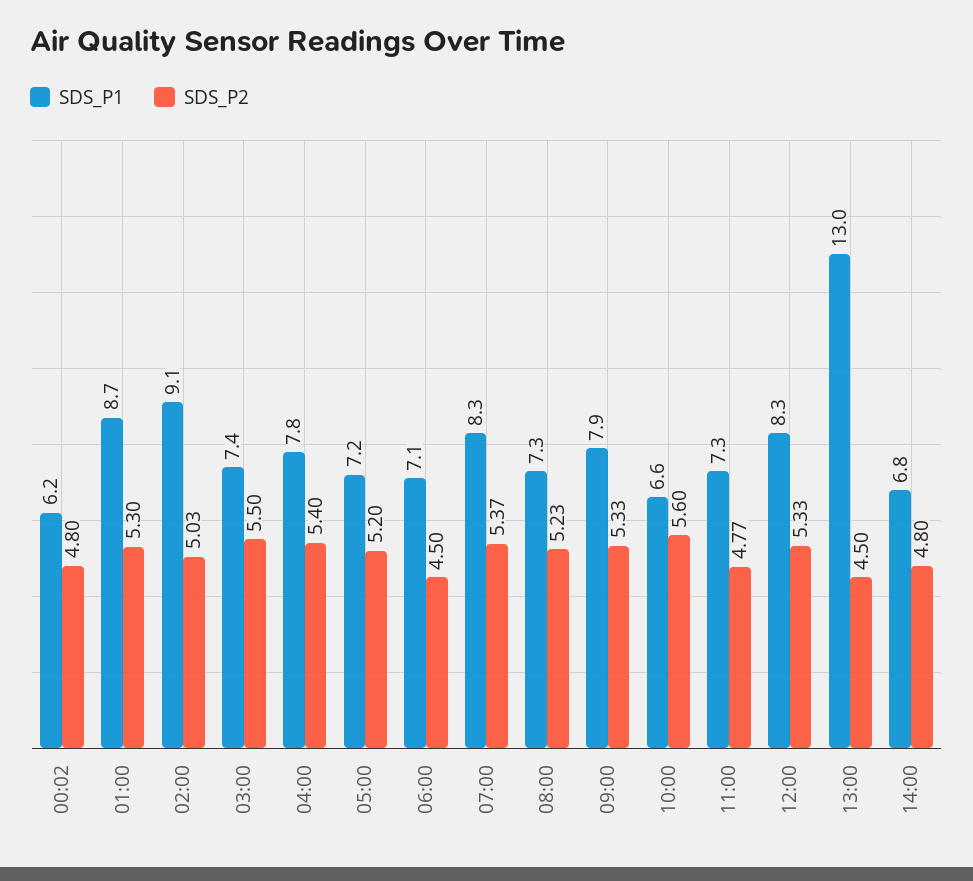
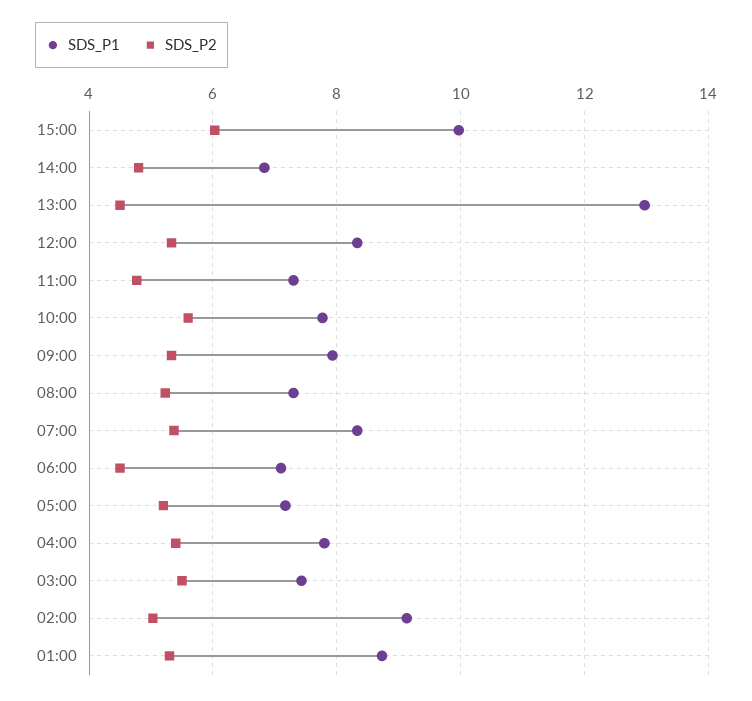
SDS_P1, 00:02: 6.2 -> none
SDS_P2, 00:02: 4.8 -> none
SDS_P1, 10:00: 6.6 -> 7.8
SDS_P1, 15:00: none -> 10
SDS_P2, 15:00: none -> 6

